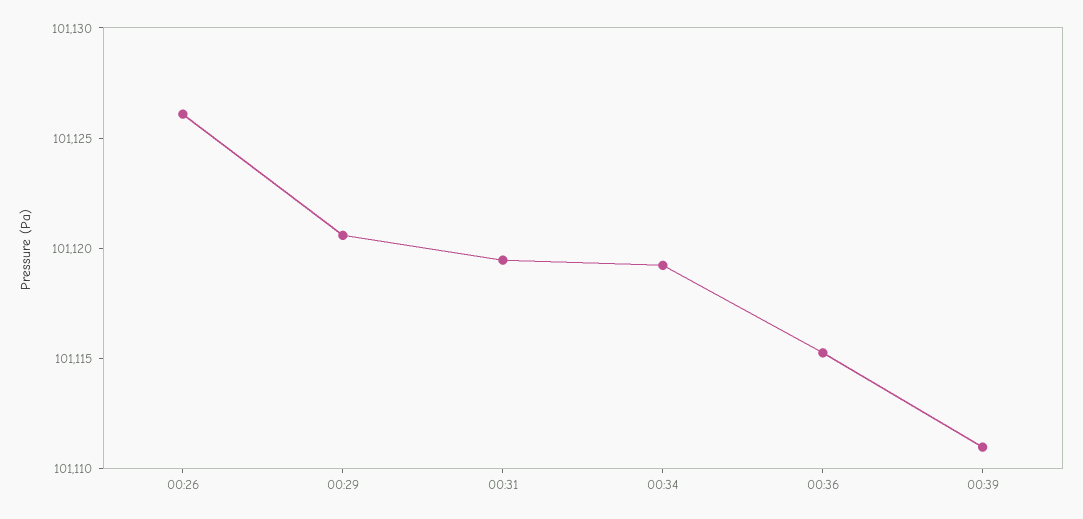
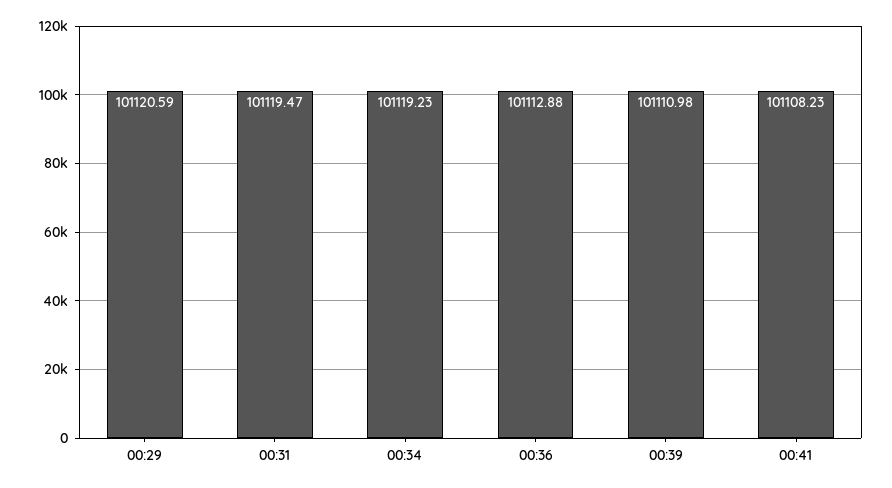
00:26: 101126 -> none
00:36: 101115 -> 101112.88
00:41: none -> 101108.23

